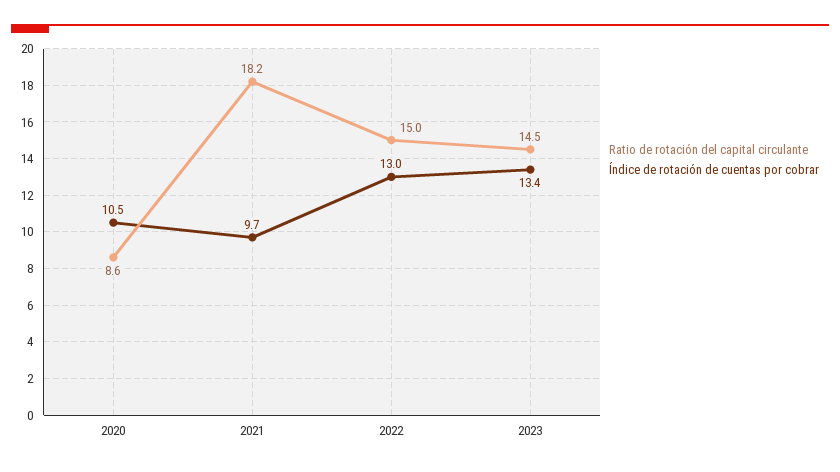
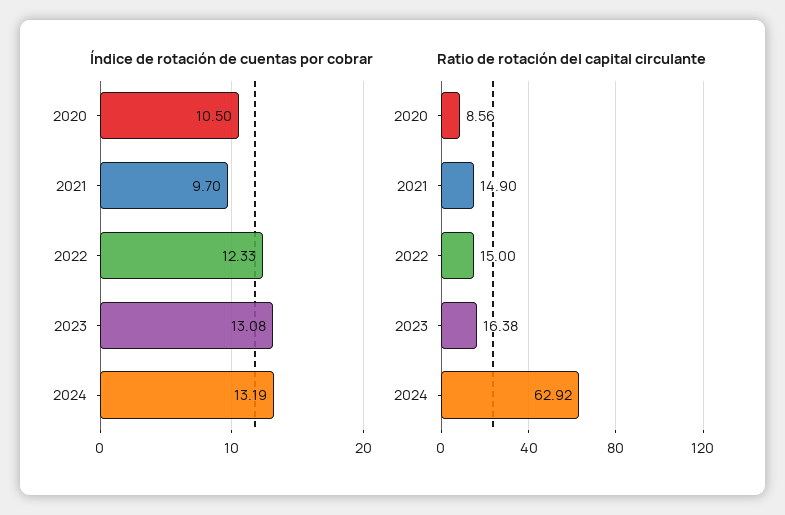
Ratio de rotación del capital circulante, 2021: 18.2 -> 14.9
Índice de rotación de cuentas por cobrar, 2022: 13 -> 12.33
Ratio de rotación del capital circulante, 2023: 14.5 -> 16.38
Índice de rotación de cuentas por cobrar, 2023: 13.4 -> 13.08
Índice de rotación de cuentas por cobrar, 2024: none -> 13.19
Ratio de rotación del capital circulante, 2024: none -> 62.92

